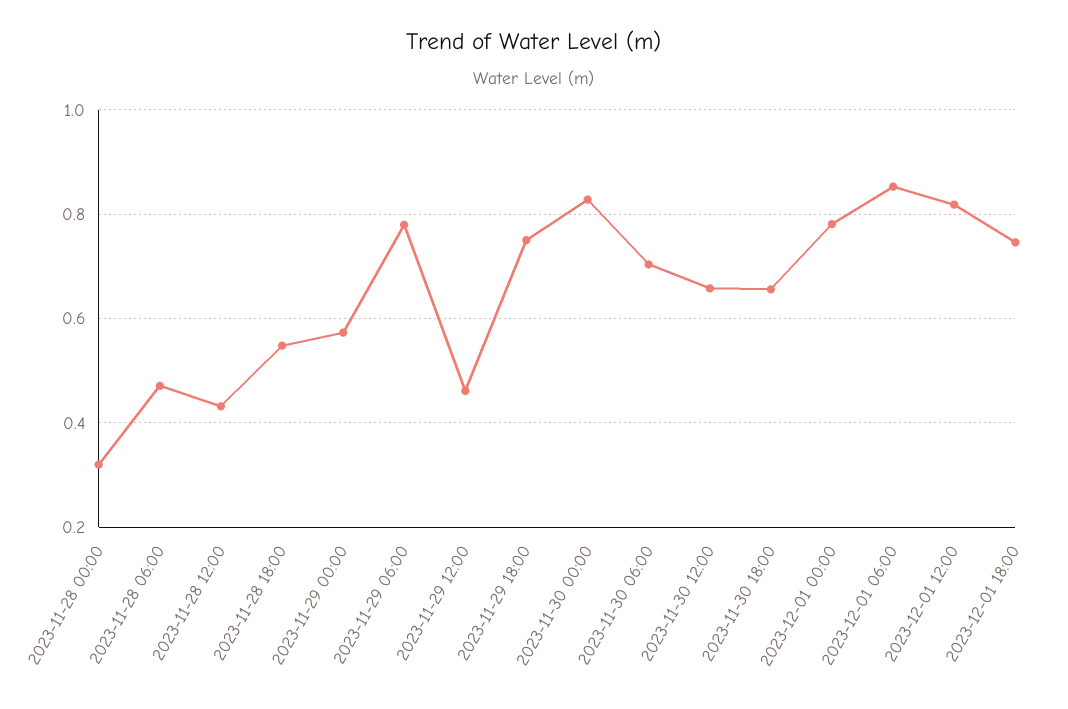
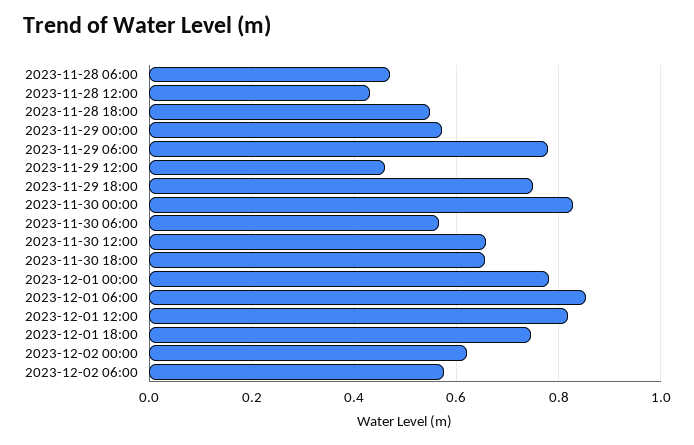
2023-11-28 00:00: 0.32 -> none
2023-11-30 06:00: 0.7 -> 0.56
2023-12-02 00:00: none -> 0.62
2023-12-02 06:00: none -> 0.58

